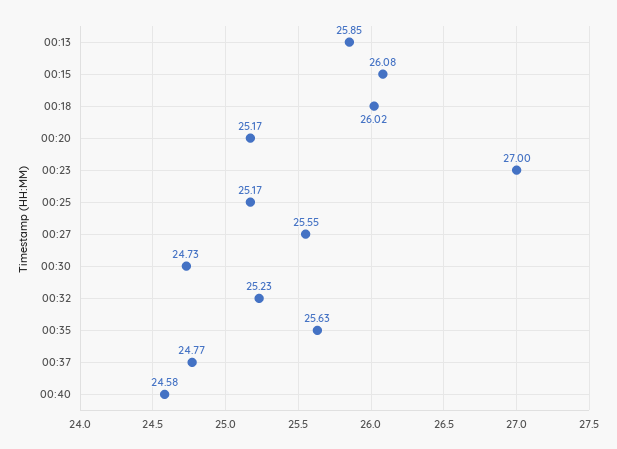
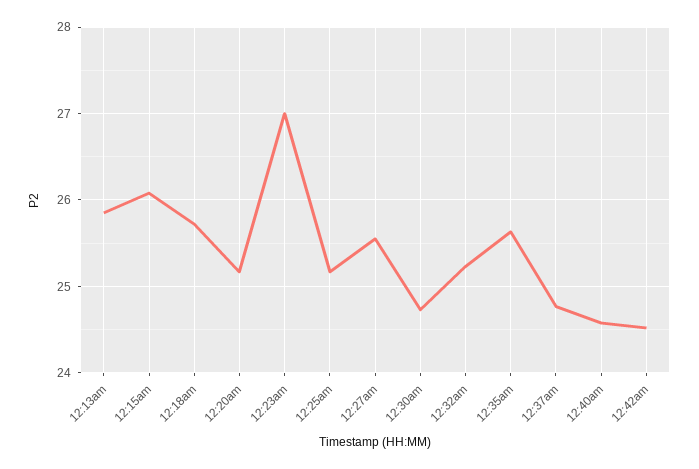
00:18: 26.02 -> 25.7
12:42am: none -> 24.5

